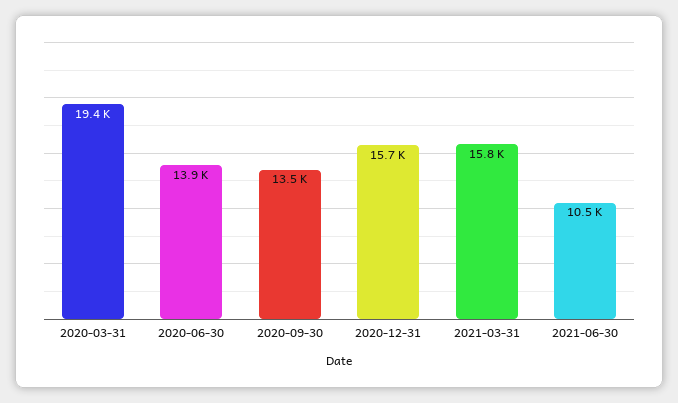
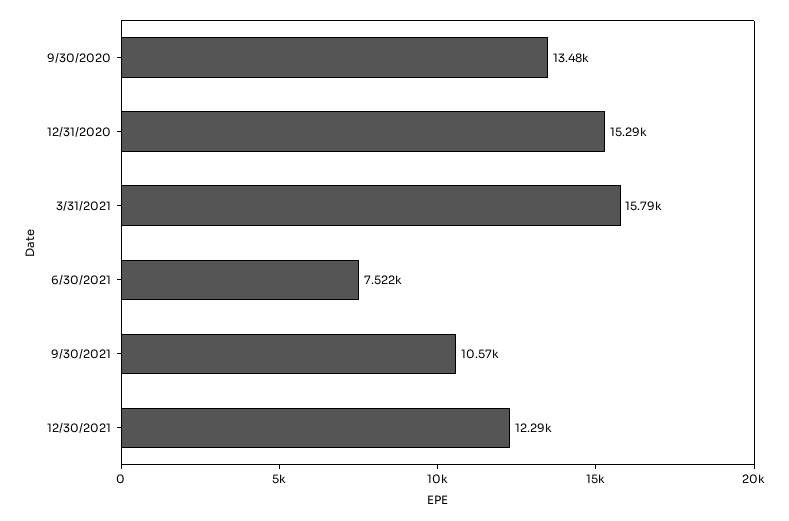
2020-03-31: 19400 -> none
2020-06-30: 13900 -> none
2020-12-31: 15700 -> 15290
2021-06-30: 10500 -> 7522
9/30/2021: none -> 10570
12/30/2021: none -> 12290

